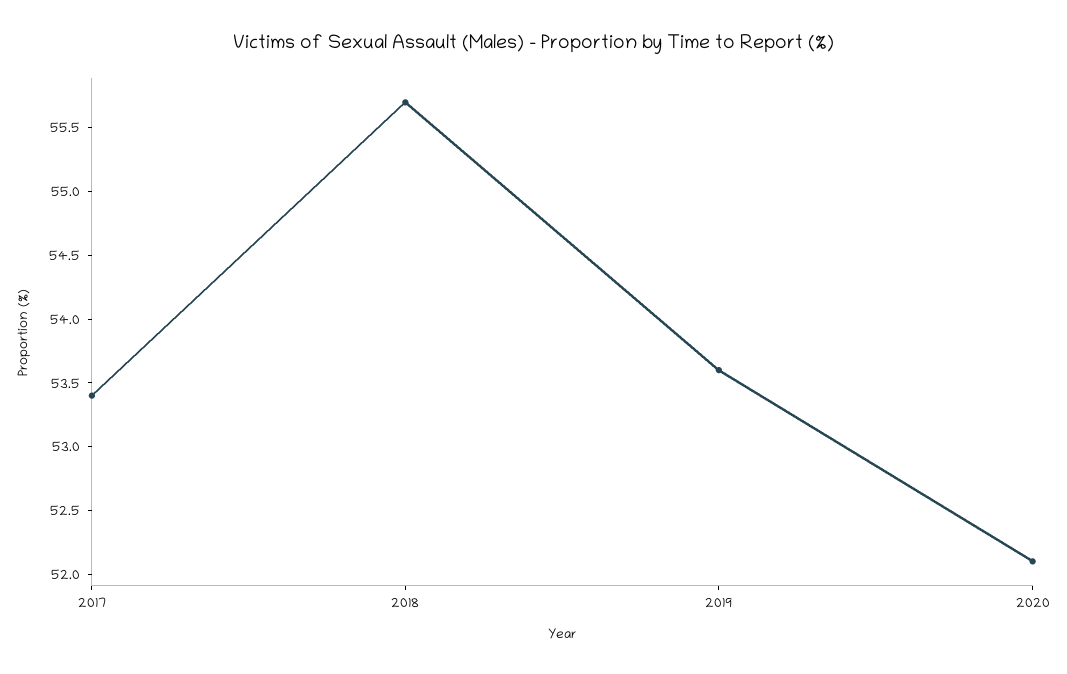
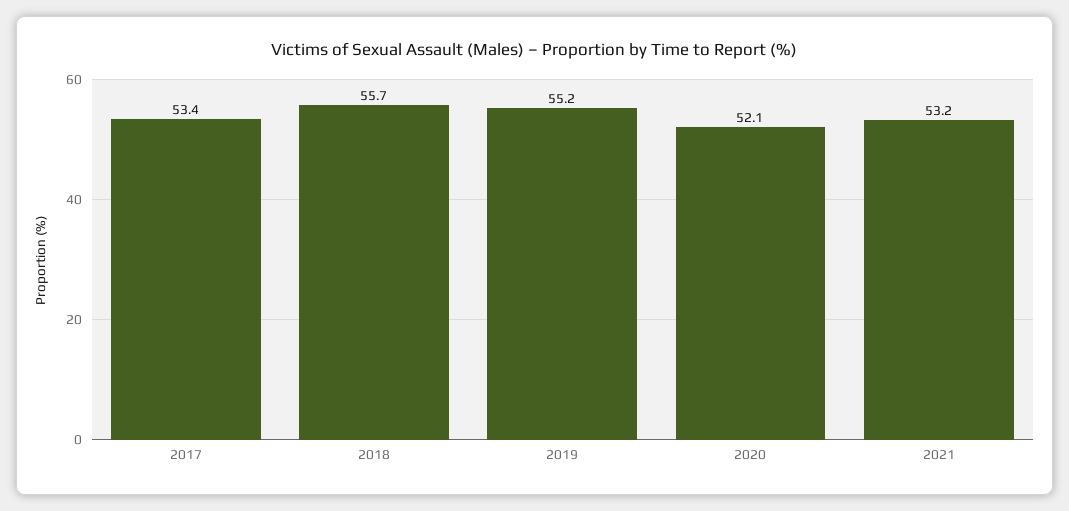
2019: 53.6 -> 55.2
2021: none -> 53.2

